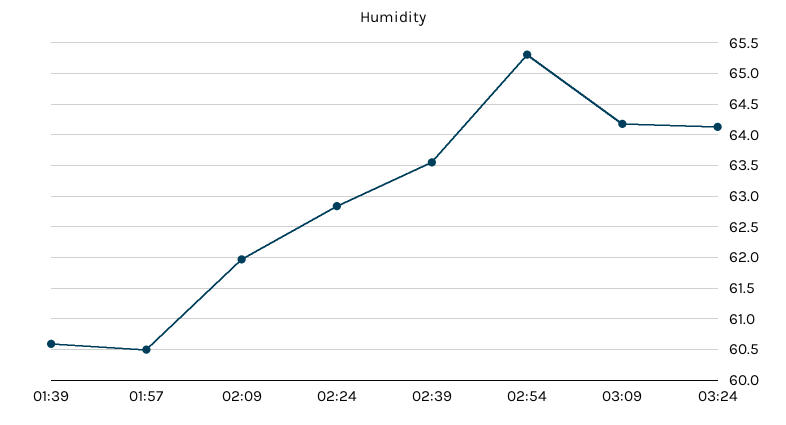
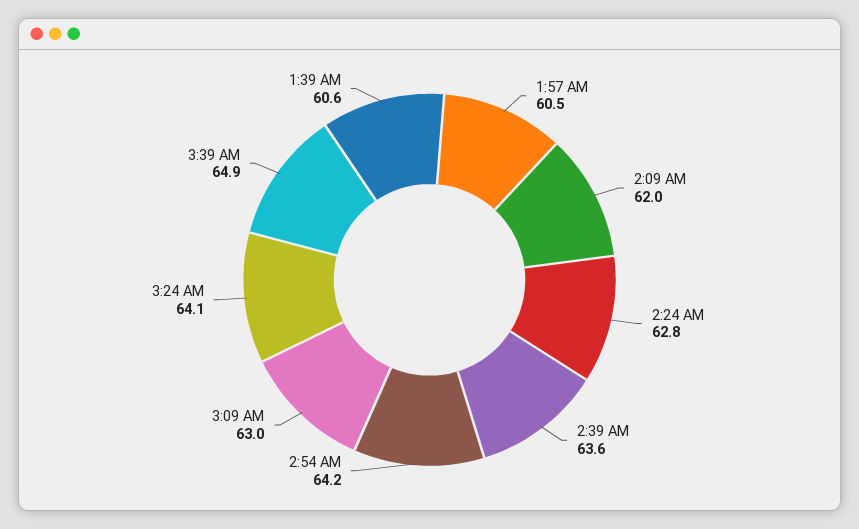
02:54: 65.3 -> 64.2
03:09: 64.2 -> 63
3:39 AM: none -> 64.9

